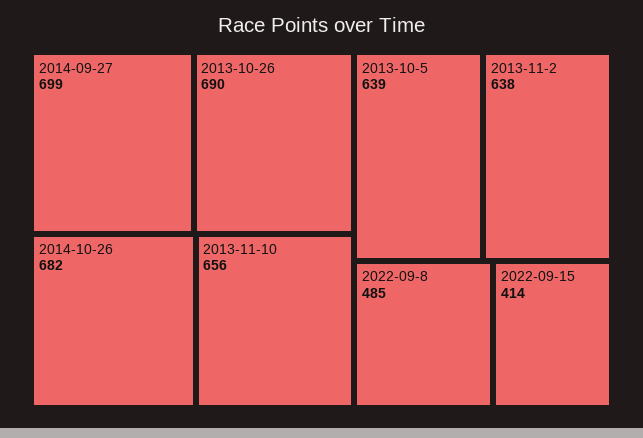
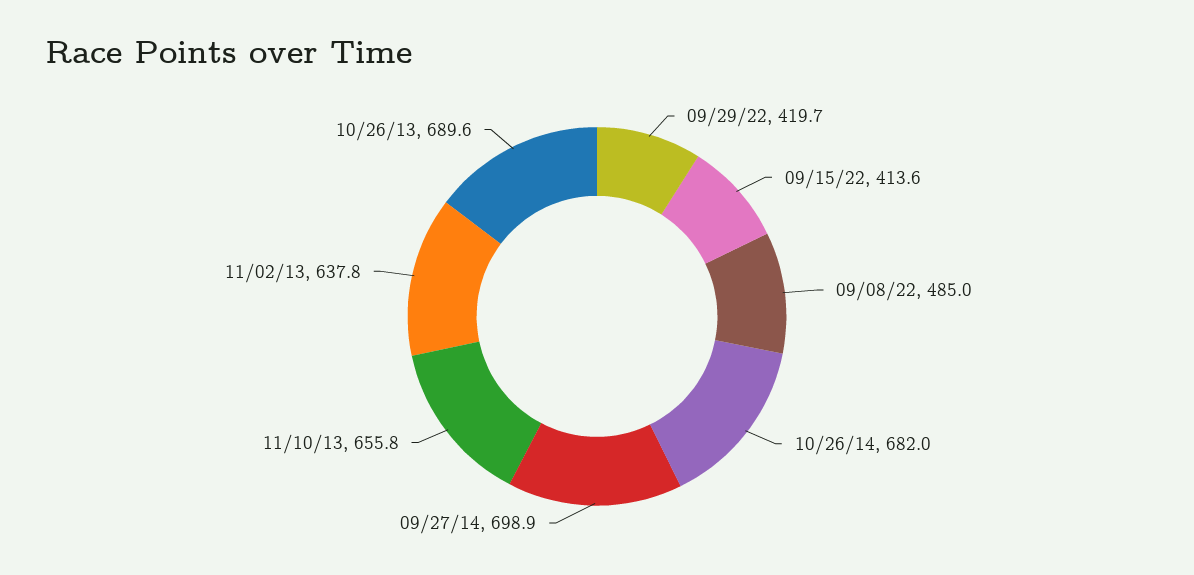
2013-10-5: 639 -> none
09/29/22: none -> 419.7

